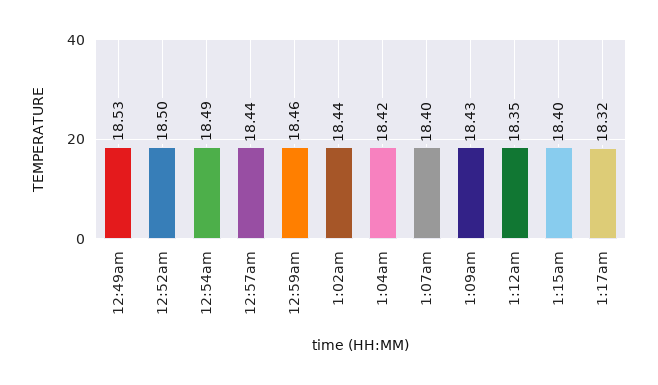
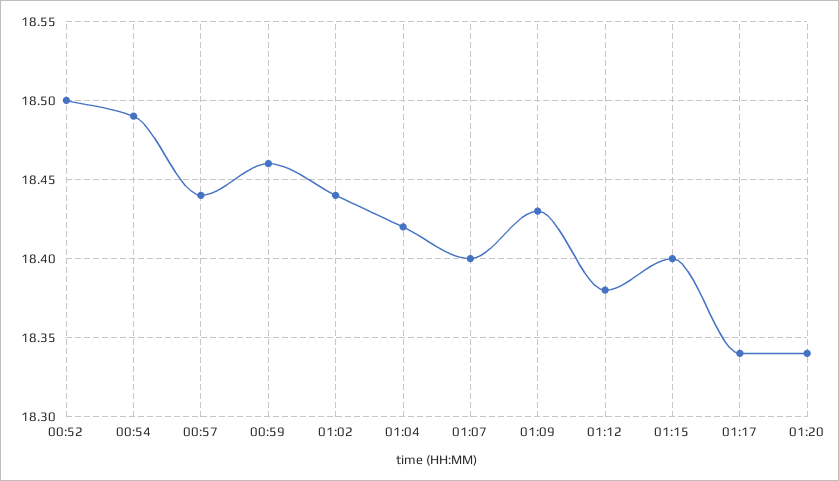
12:49am: 18.53 -> none
1:12am: 18.35 -> 18.38
1:17am: 18.32 -> 18.34
01:20: none -> 18.34

